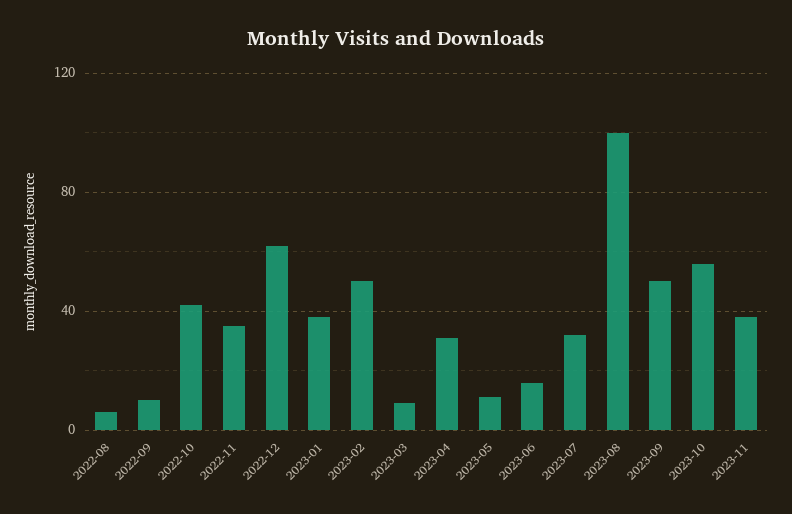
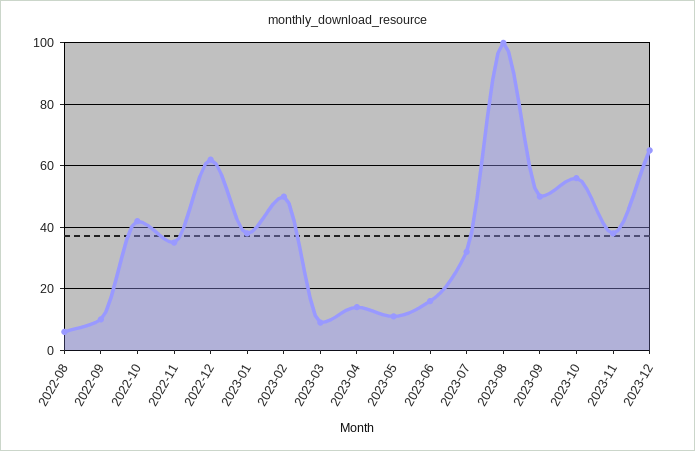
2023-04: 30 -> 15
2023-12: none -> 65

